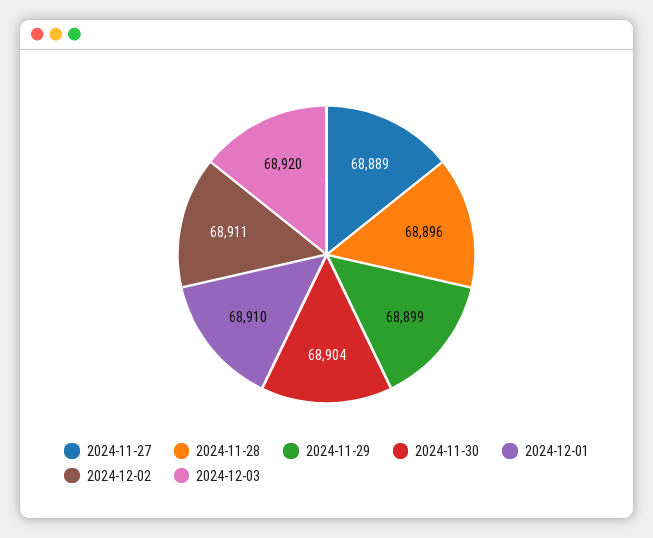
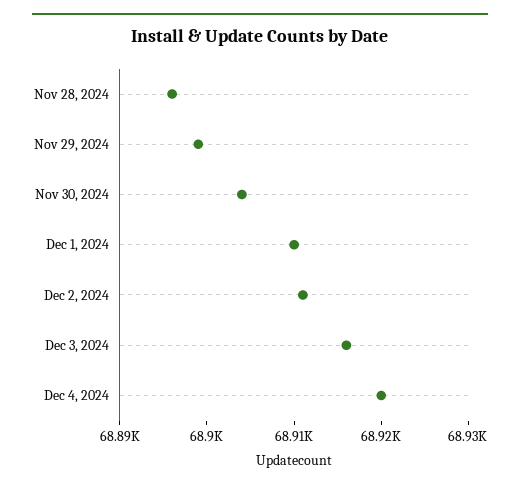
2024-11-27: 68889 -> none
2024-12-03: 68920 -> 68916
Dec 4, 2024: none -> 68920

